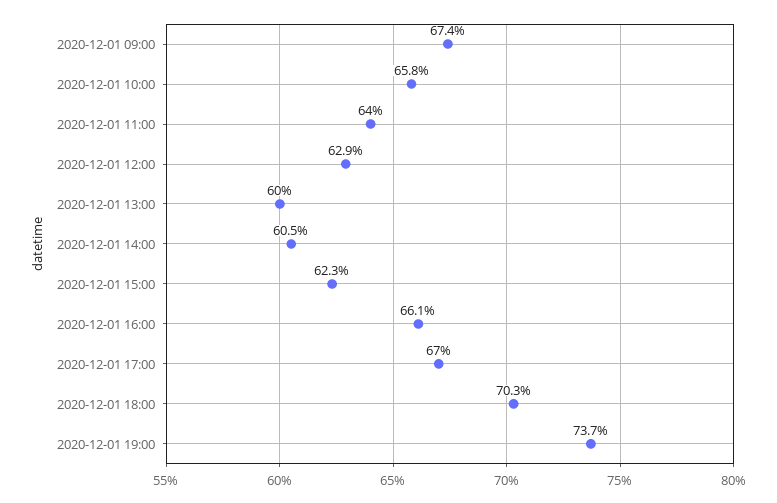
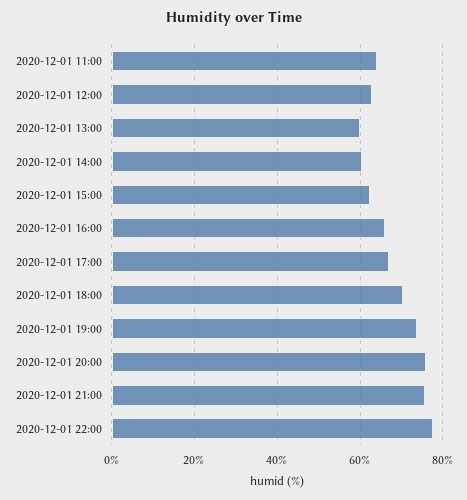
2020-12-01 09:00: 67.4 -> none
2020-12-01 10:00: 65.8 -> none
2020-12-01 20:00: none -> 76
2020-12-01 21:00: none -> 76
2020-12-01 22:00: none -> 78

